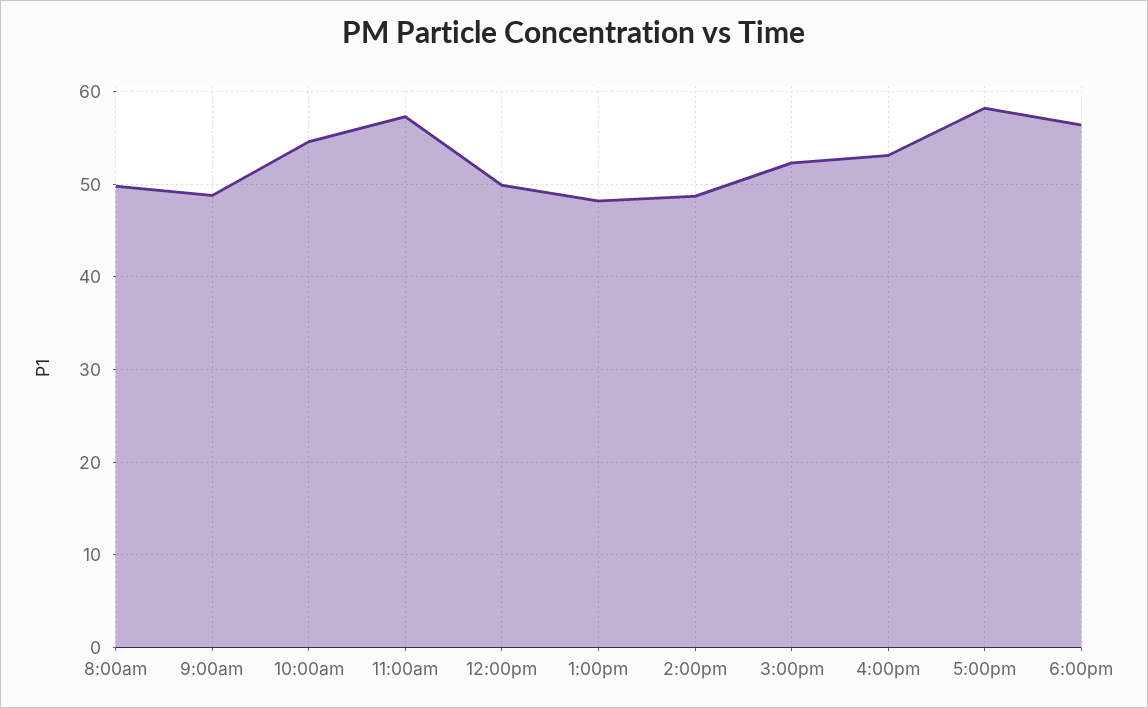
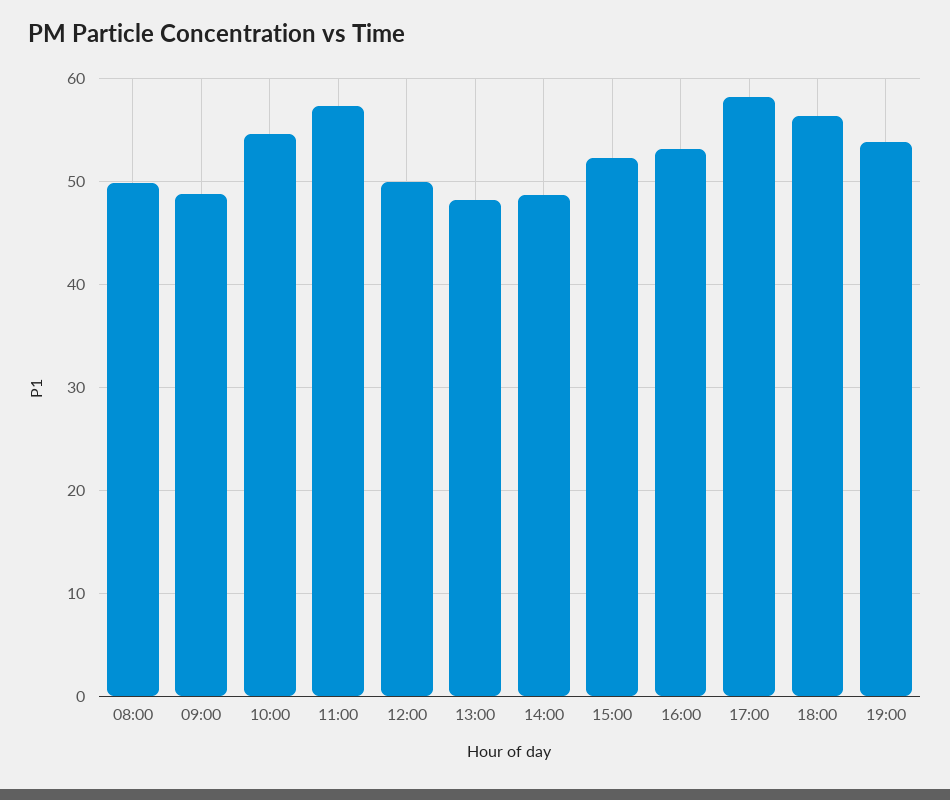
19:00: none -> 54

